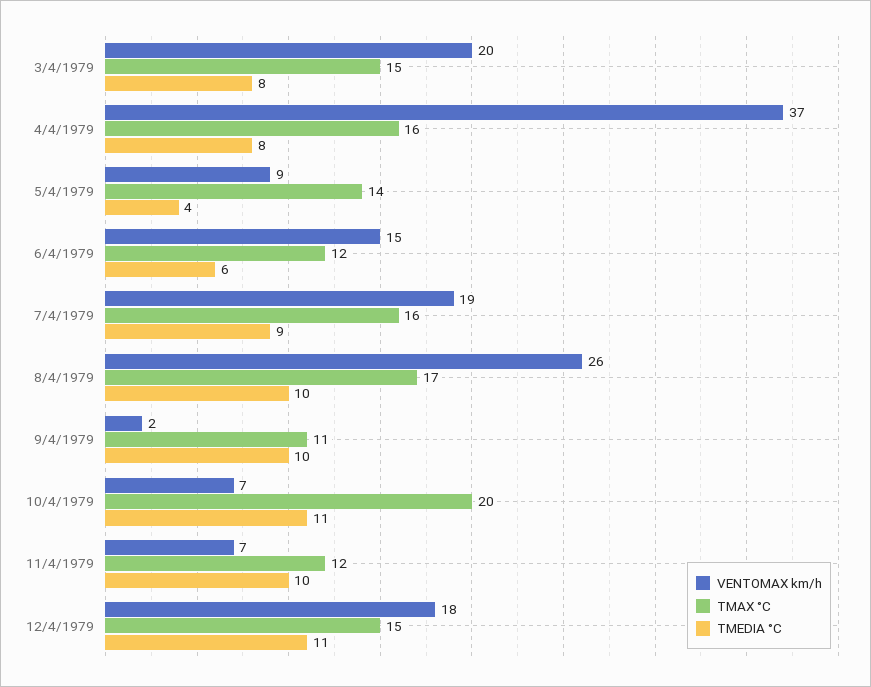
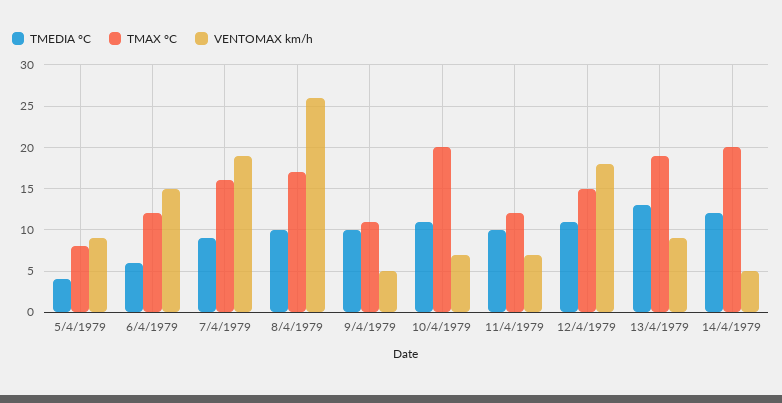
VENTOMAX km/h, 3/4/1979: 20 -> none
TMAX °C, 3/4/1979: 15 -> none
TMEDIA °C, 3/4/1979: 8 -> none
VENTOMAX km/h, 4/4/1979: 37 -> none
TMAX °C, 4/4/1979: 16 -> none
TMEDIA °C, 4/4/1979: 8 -> none
TMAX °C, 5/4/1979: 14 -> 8
VENTOMAX km/h, 9/4/1979: 2 -> 5
TMEDIA °C, 13/4/1979: none -> 13
TMAX °C, 13/4/1979: none -> 19
VENTOMAX km/h, 13/4/1979: none -> 9
TMEDIA °C, 14/4/1979: none -> 12
TMAX °C, 14/4/1979: none -> 20
VENTOMAX km/h, 14/4/1979: none -> 5

